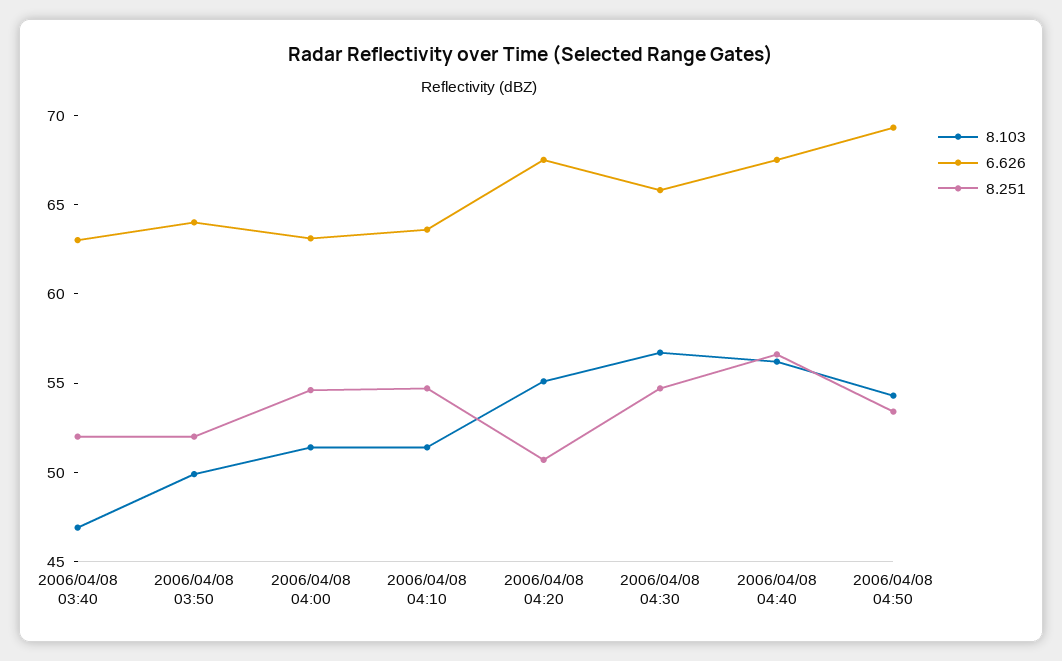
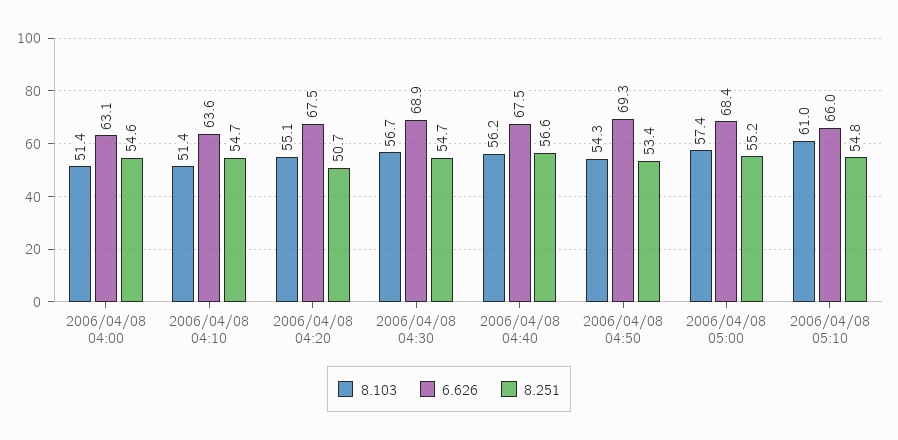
8.103, 2006/04/08 03:40: 47 -> none
6.626, 2006/04/08 03:40: 63 -> none
8.251, 2006/04/08 03:40: 52 -> none
8.103, 2006/04/08 03:50: 50 -> none
6.626, 2006/04/08 03:50: 64 -> none
8.251, 2006/04/08 03:50: 52 -> none
6.626, 2006/04/08 04:30: 66 -> 68.9
8.103, 2006/04/08 05:00: none -> 57.4
6.626, 2006/04/08 05:00: none -> 68.4
8.251, 2006/04/08 05:00: none -> 55.2
8.103, 2006/04/08 05:10: none -> 61
6.626, 2006/04/08 05:10: none -> 66
8.251, 2006/04/08 05:10: none -> 54.8

